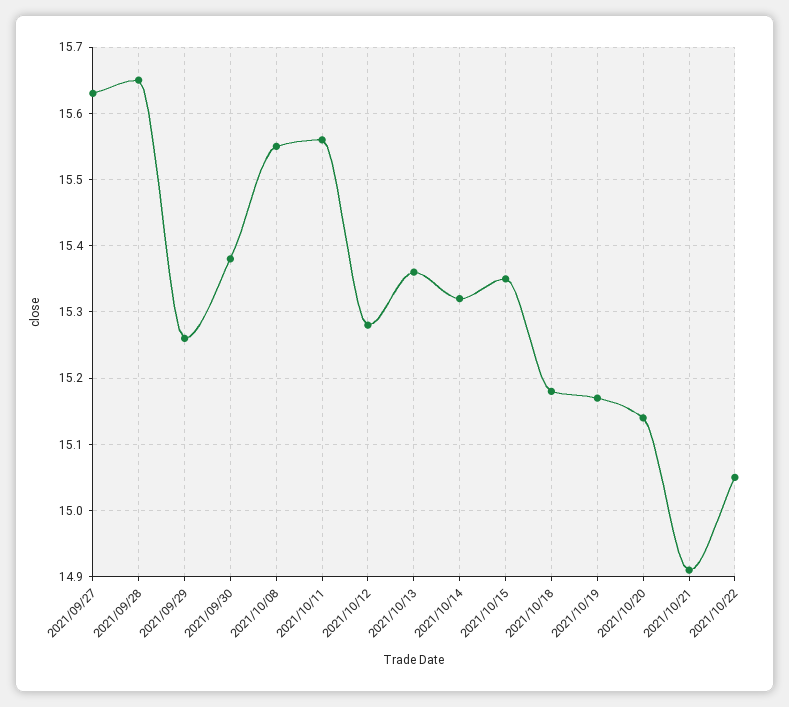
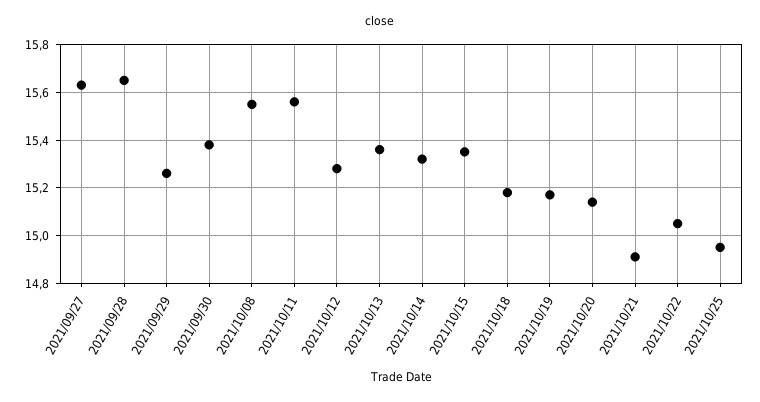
2021/10/25: none -> 14.95

